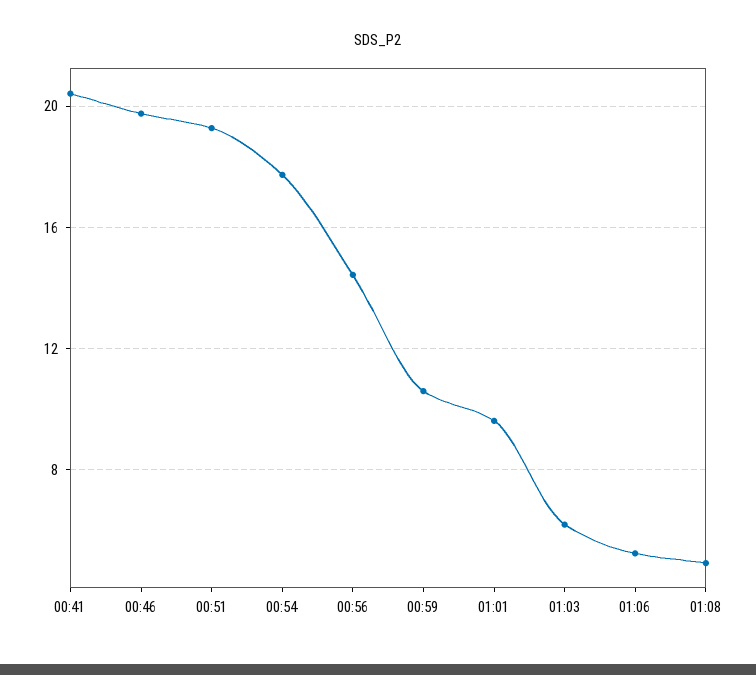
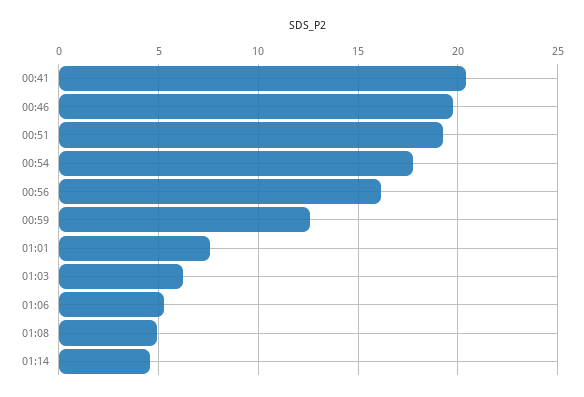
00:56: 14.5 -> 16
00:59: 10.5 -> 12.5
01:01: 9.5 -> 7.5
01:14: none -> 4.5

